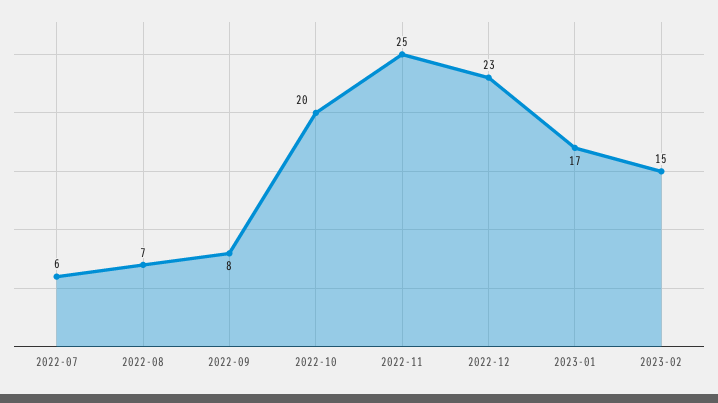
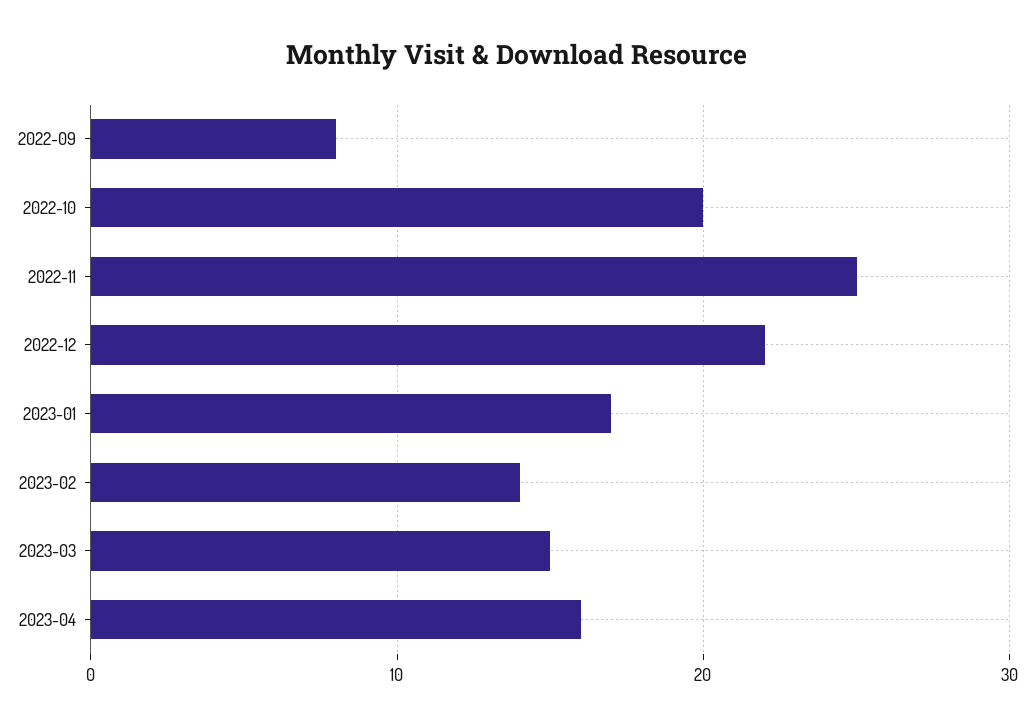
2022-07: 6 -> none
2022-08: 7 -> none
2022-12: 23 -> 22
2023-02: 15 -> 14
2023-03: none -> 15
2023-04: none -> 16

